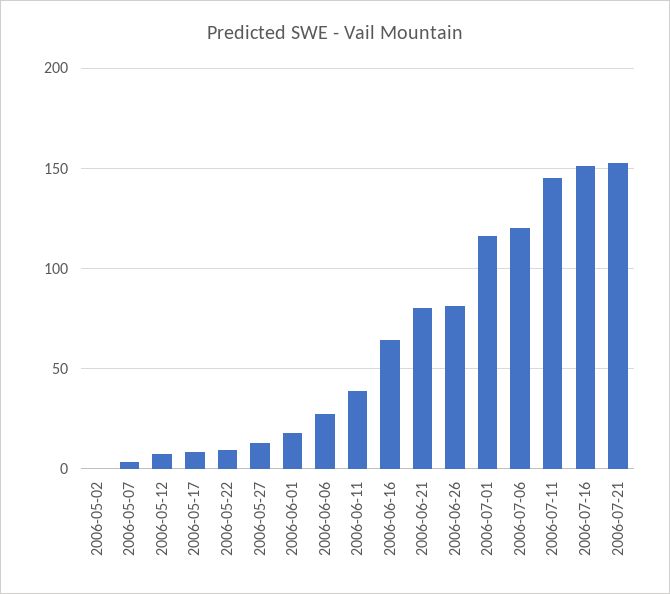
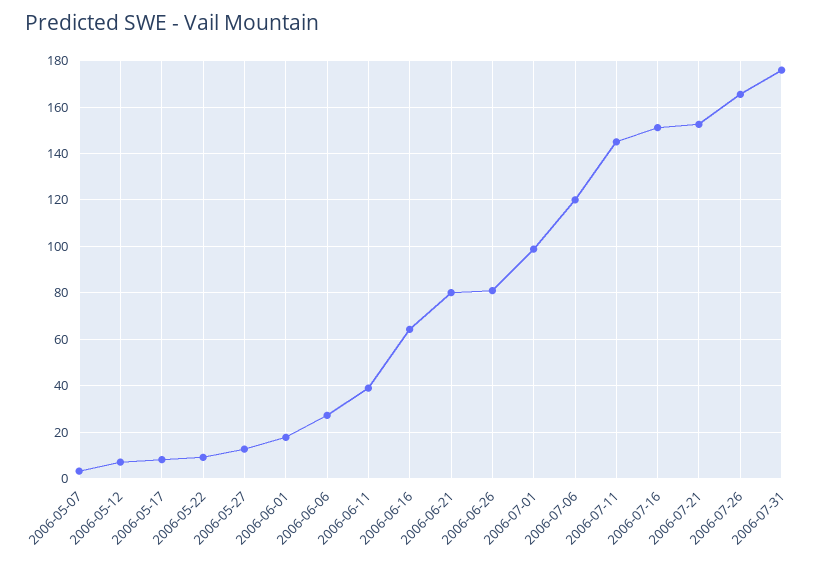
2006-05-02: 0 -> none
2006-07-01: 115 -> 100
2006-07-26: none -> 165
2006-07-31: none -> 175

